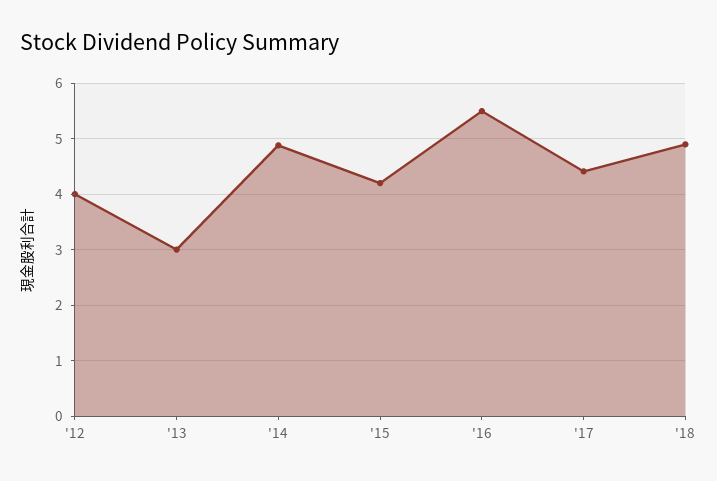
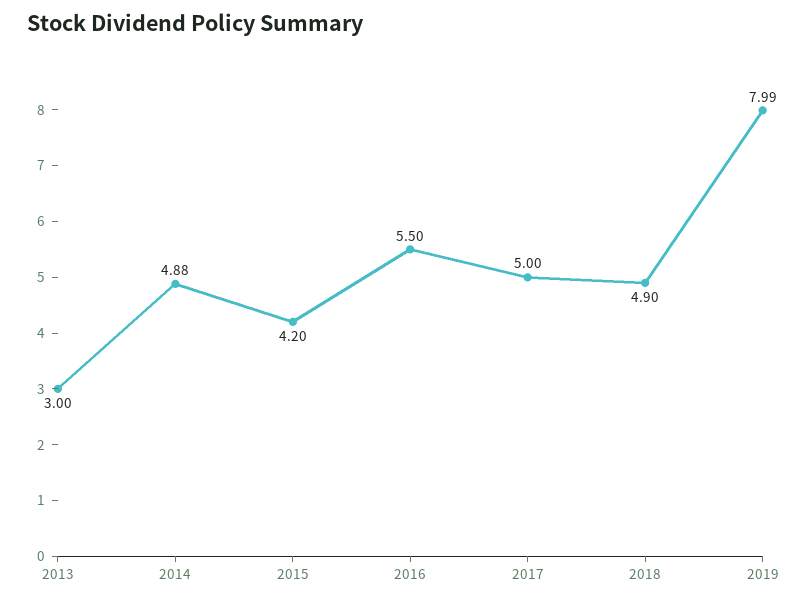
'12: 4 -> none
'17: 4.4 -> 5
2019: none -> 7.99

